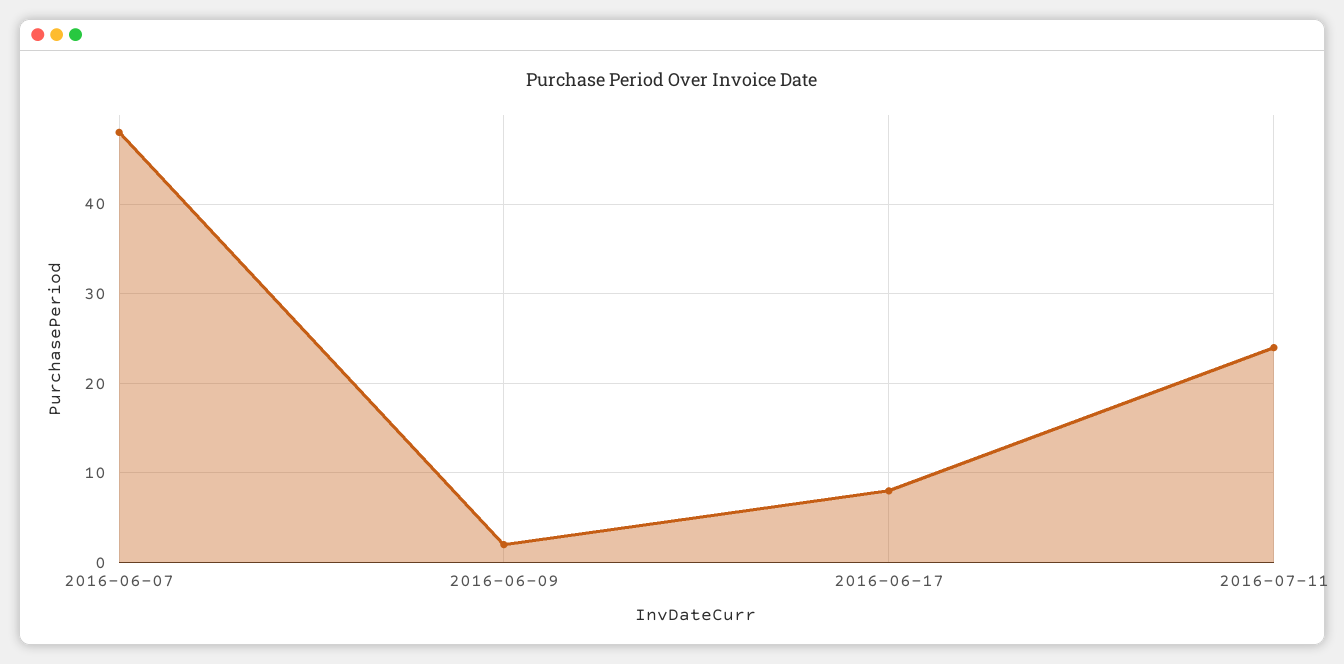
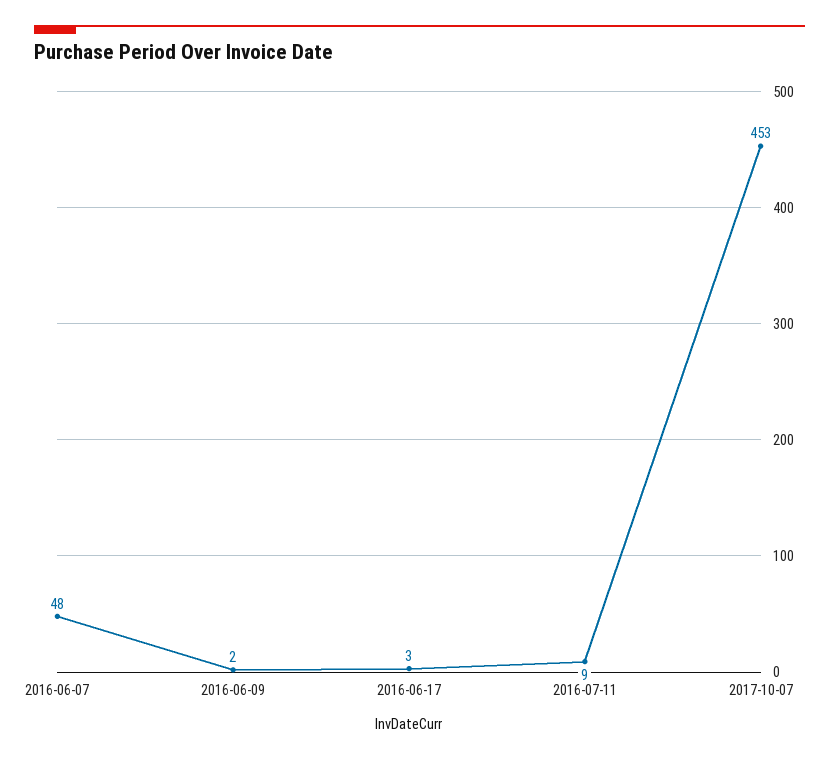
2016-06-17: 8 -> 3
2016-07-11: 24 -> 9
2017-10-07: none -> 453

